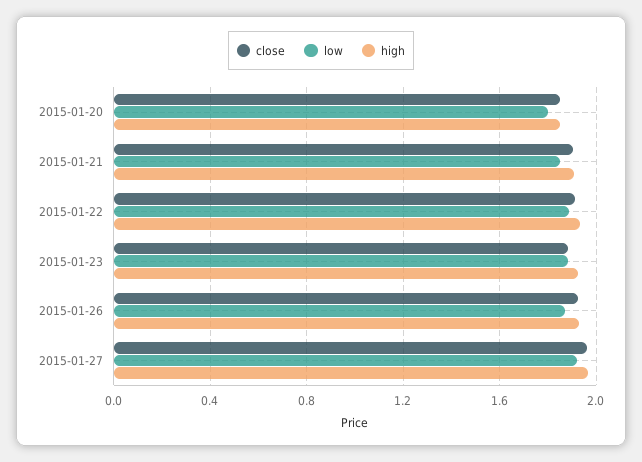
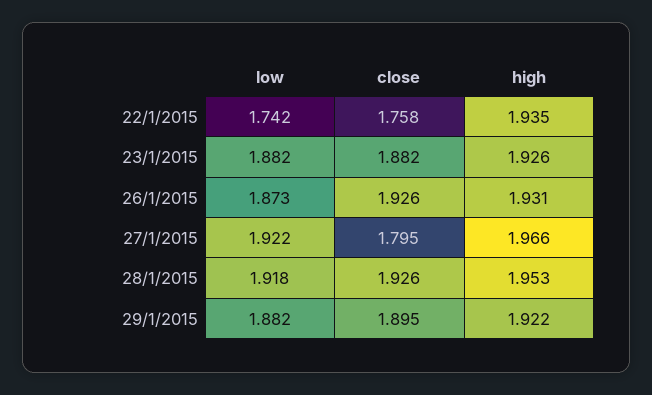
close, 2015-01-20: 1.85 -> none
low, 2015-01-20: 1.8 -> none
high, 2015-01-20: 1.85 -> none
close, 2015-01-21: 1.9 -> none
low, 2015-01-21: 1.85 -> none
high, 2015-01-21: 1.9 -> none
close, 2015-01-22: 1.9 -> 1.758
low, 2015-01-22: 1.9 -> 1.742
close, 2015-01-27: 1.95 -> 1.795
low, 28/1/2015: none -> 1.918
close, 28/1/2015: none -> 1.926
high, 28/1/2015: none -> 1.953
low, 29/1/2015: none -> 1.882
close, 29/1/2015: none -> 1.895
high, 29/1/2015: none -> 1.922

